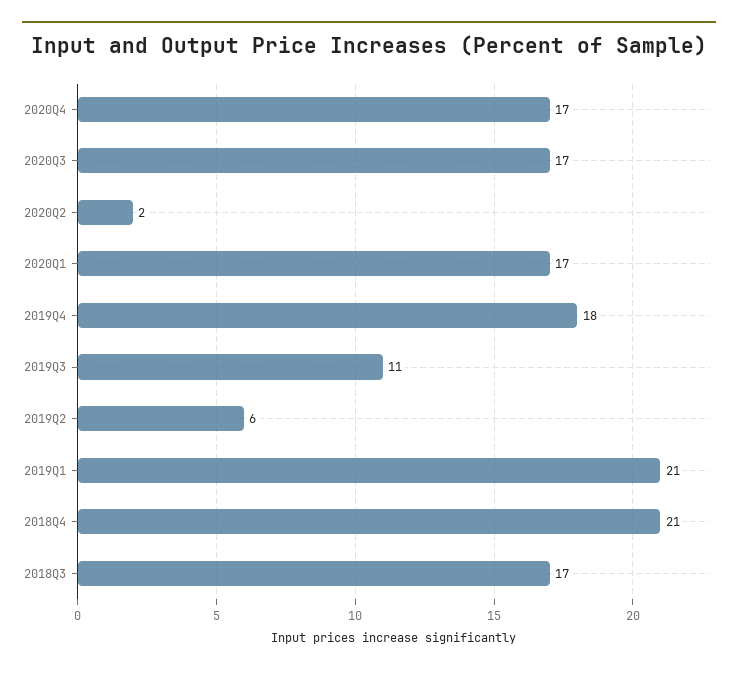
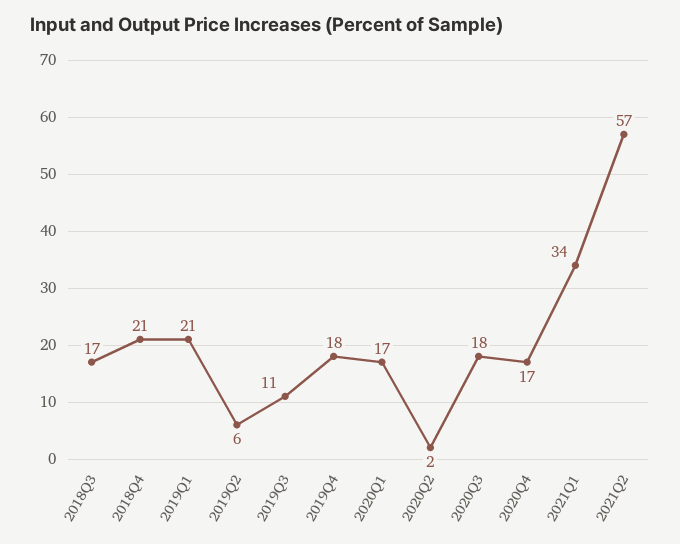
2020Q3: 17 -> 18
2021Q1: none -> 34
2021Q2: none -> 57

